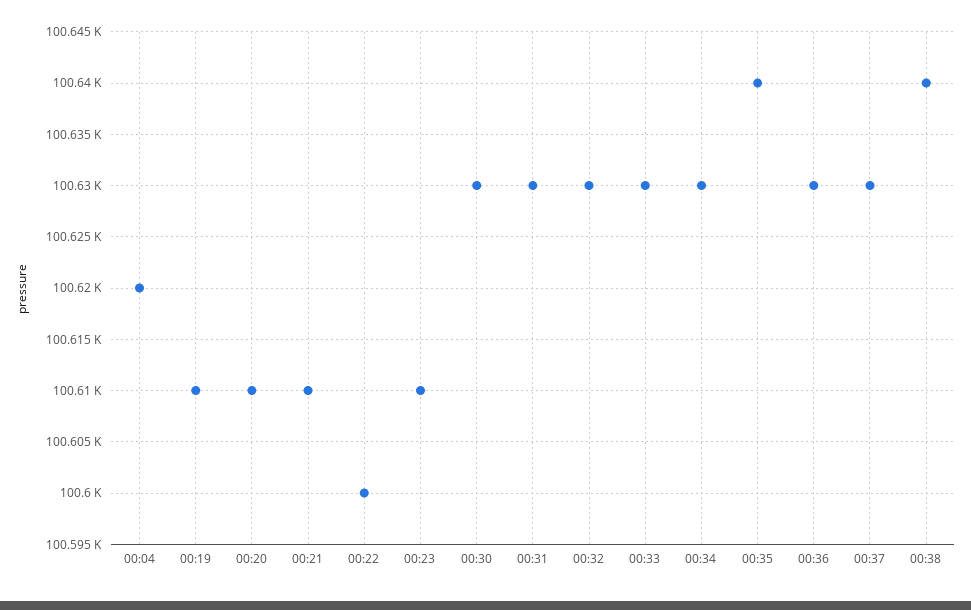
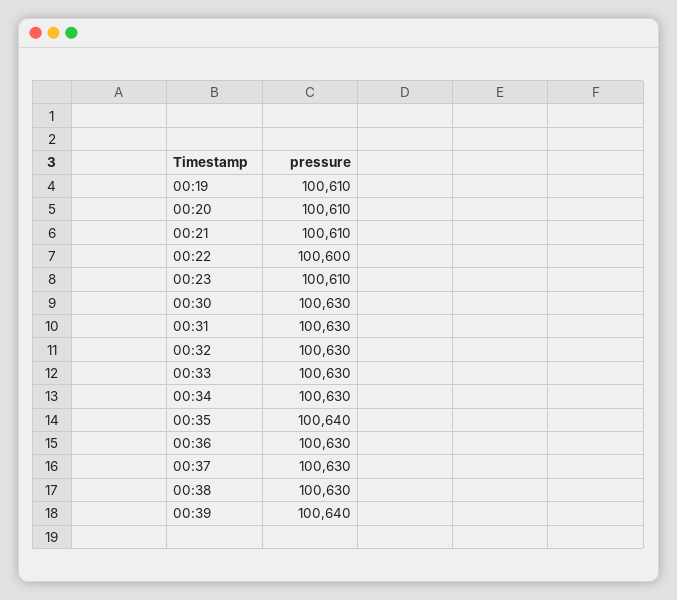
00:04: 100620 -> none
00:38: 100640 -> 100630
00:39: none -> 100640

